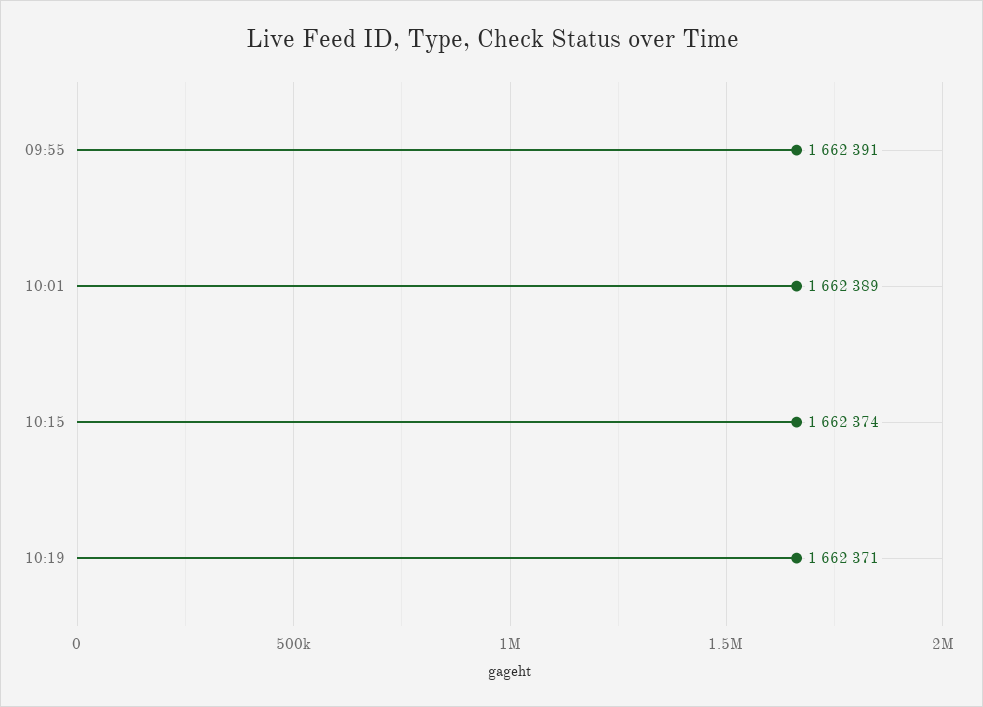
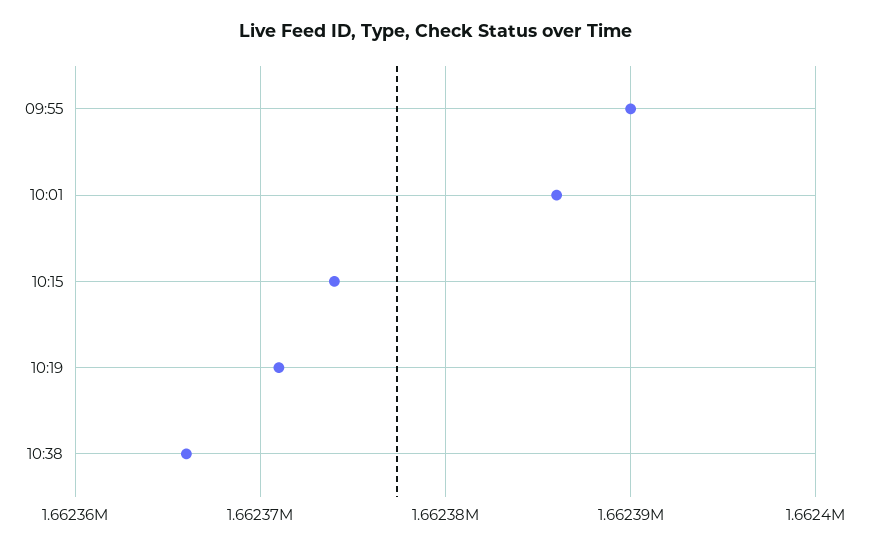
09:55: 1662391 -> 1662390
10:01: 1662389 -> 1662386
10:38: none -> 1662366

